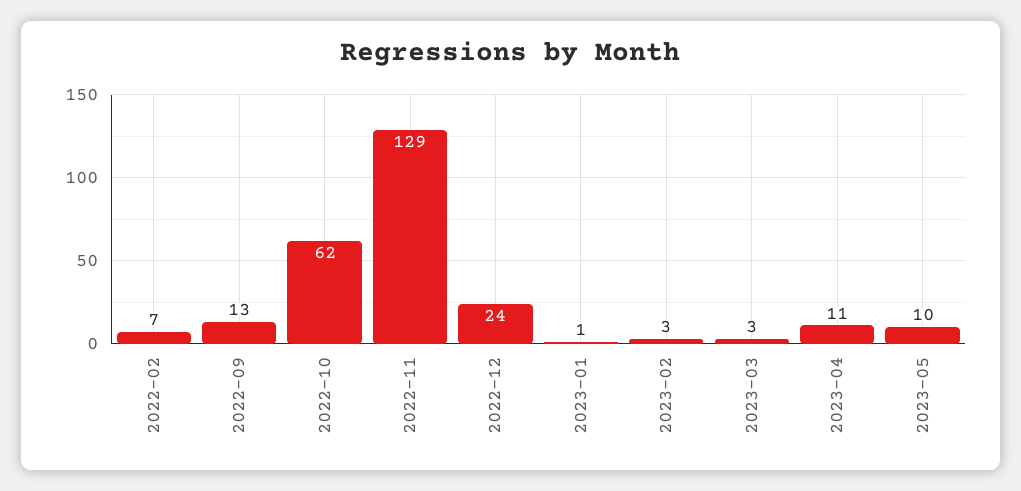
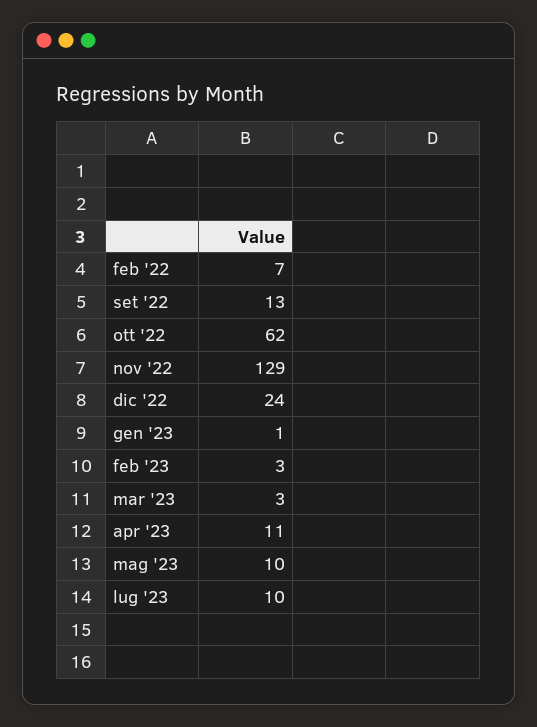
lug '23: none -> 10

